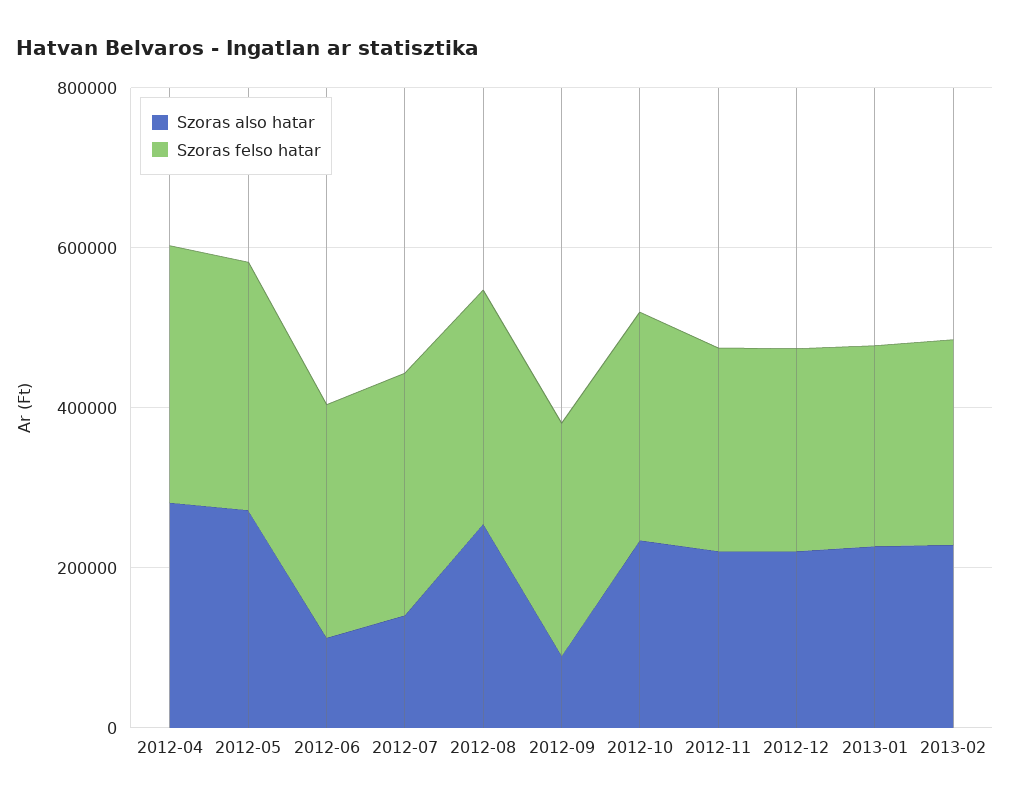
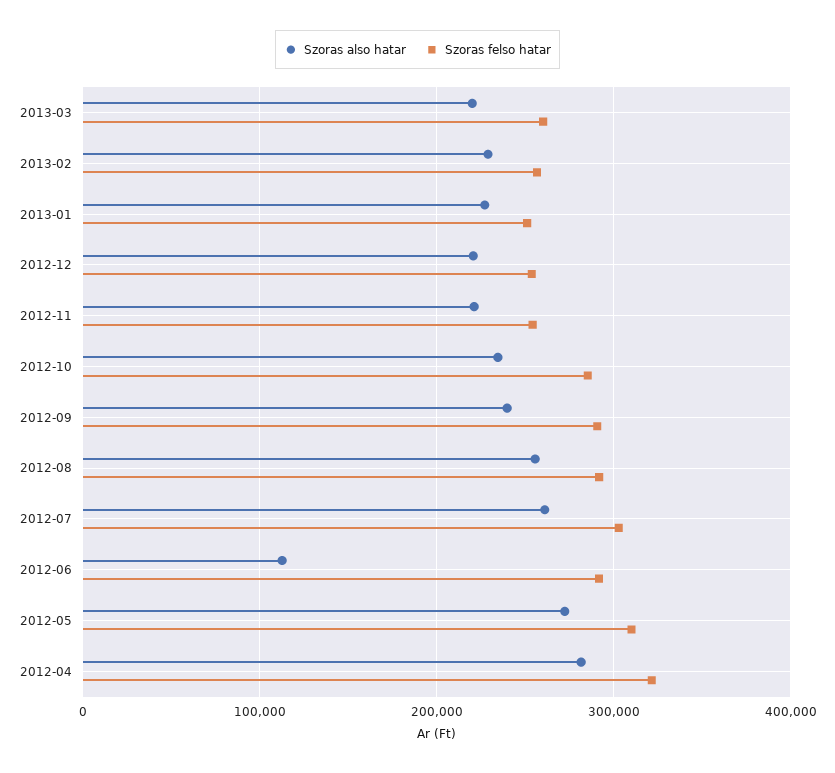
Szoras also hatar, 2012-07: 150000 -> 260000
Szoras also hatar, 2012-09: 100000 -> 240000
Szoras also hatar, 2013-03: none -> 220000
Szoras felso hatar, 2013-03: none -> 260000

